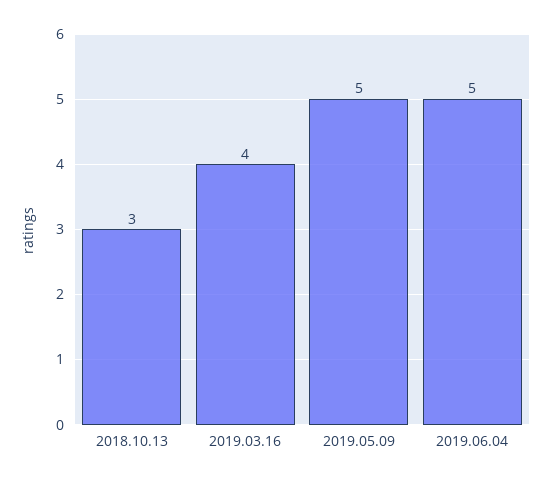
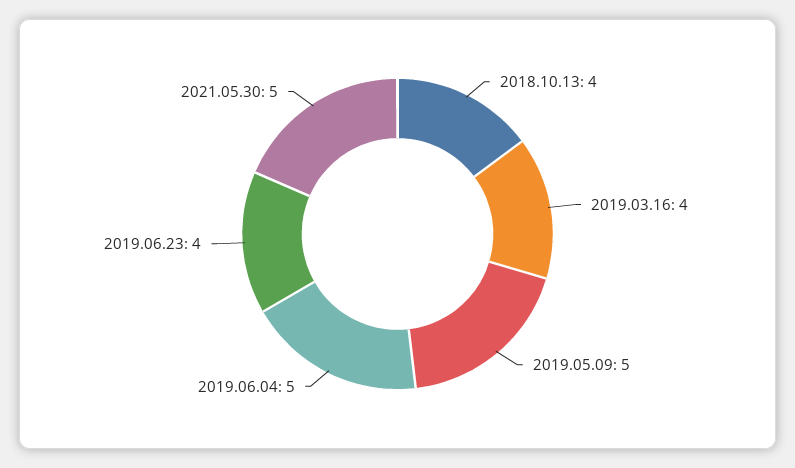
2018.10.13: 3 -> 4
2019.06.23: none -> 4
2021.05.30: none -> 5

